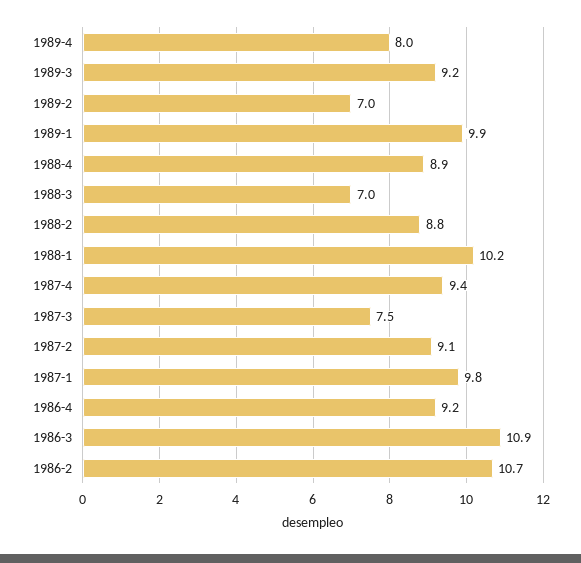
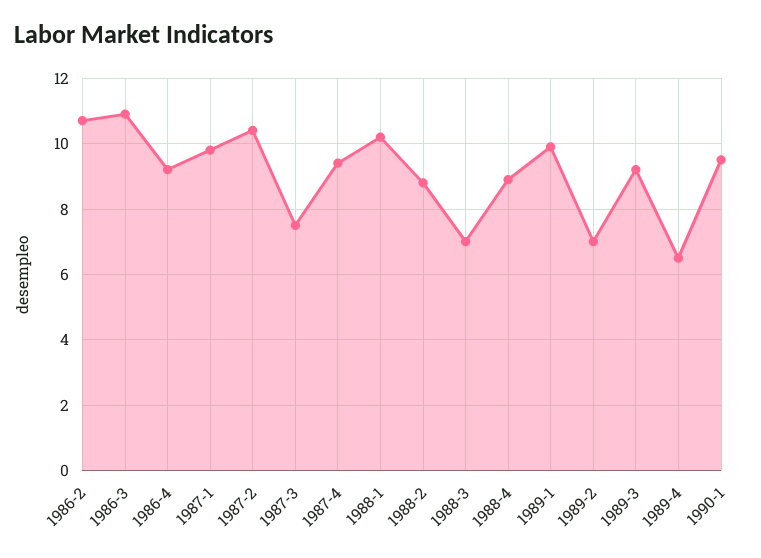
1989-4: 8 -> 6.5
1987-2: 9.1 -> 10.5
1990-1: none -> 9.5

